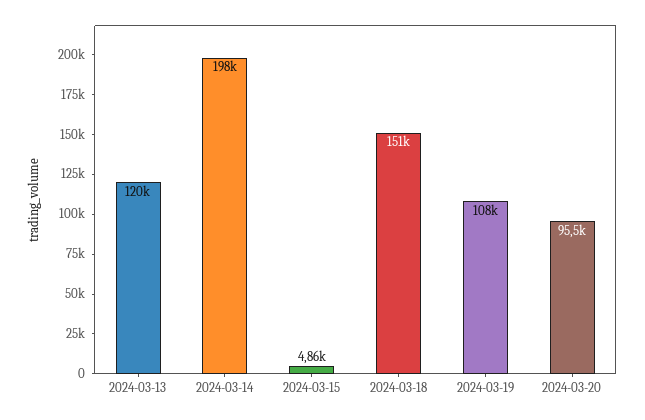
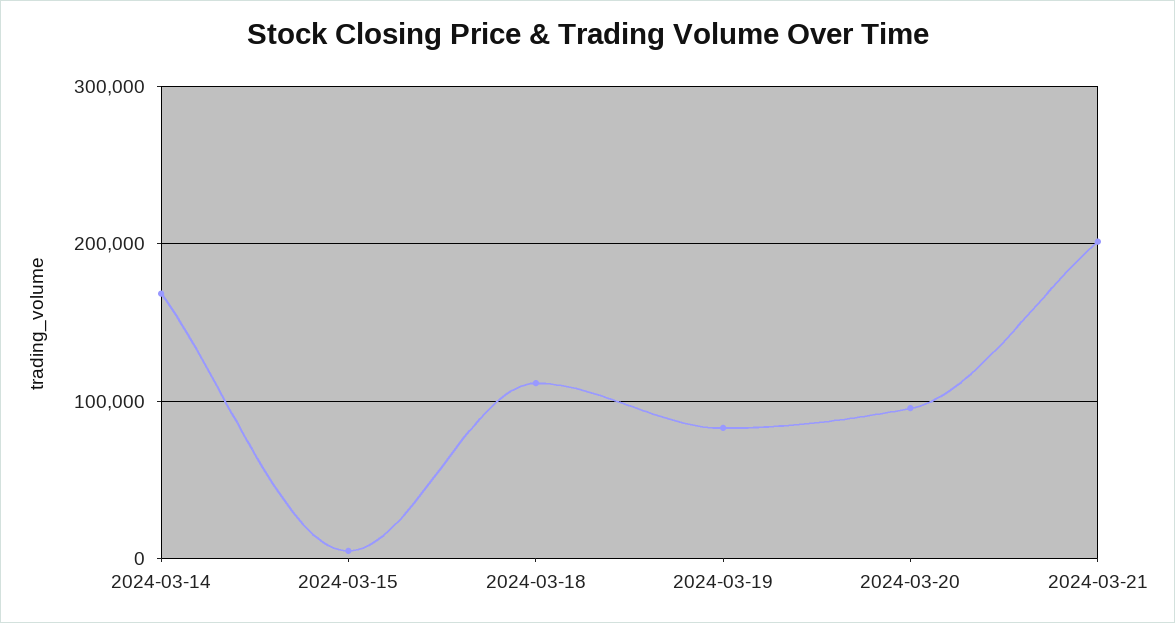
2024-03-13: 120000 -> none
2024-03-14: 198000 -> 170000
2024-03-18: 151000 -> 110000
2024-03-19: 108000 -> 80000
2024-03-21: none -> 200000

